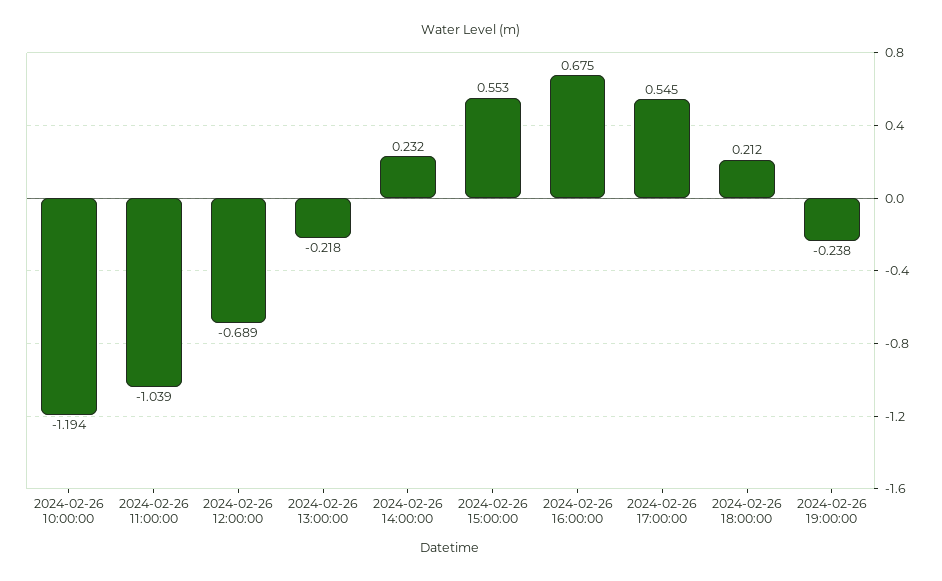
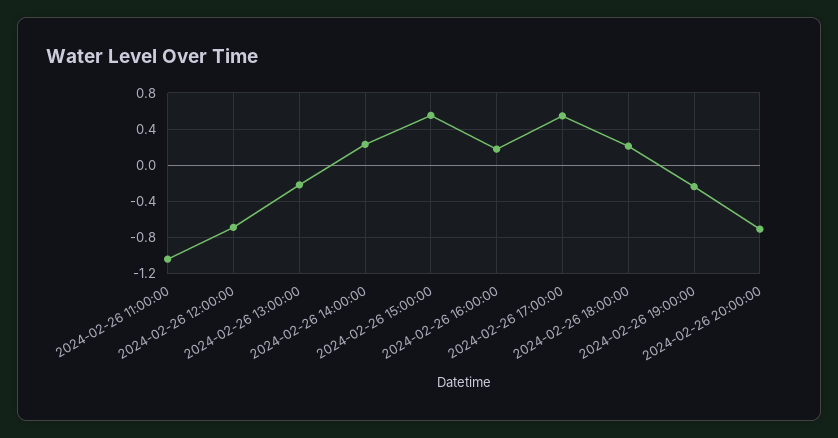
2024-02-26 10:00:00: -1.194 -> none
2024-02-26 16:00:00: 0.675 -> 0.2
2024-02-26 20:00:00: none -> -0.7

